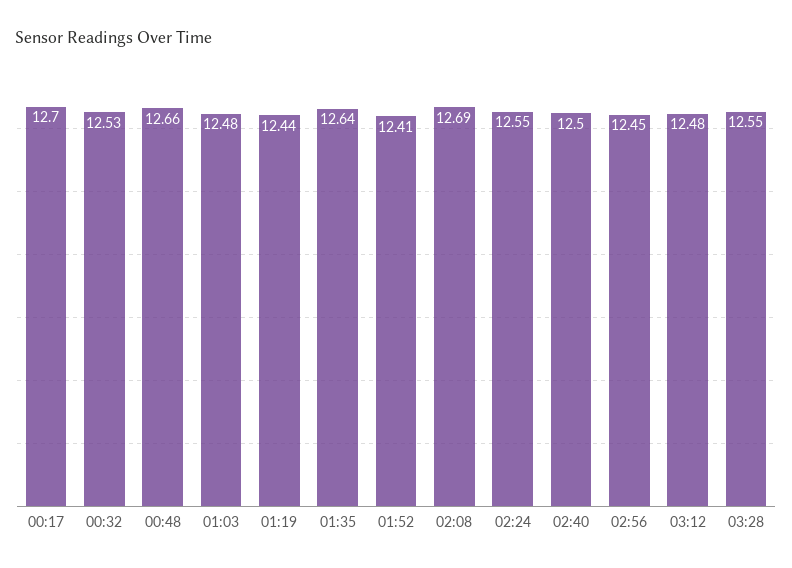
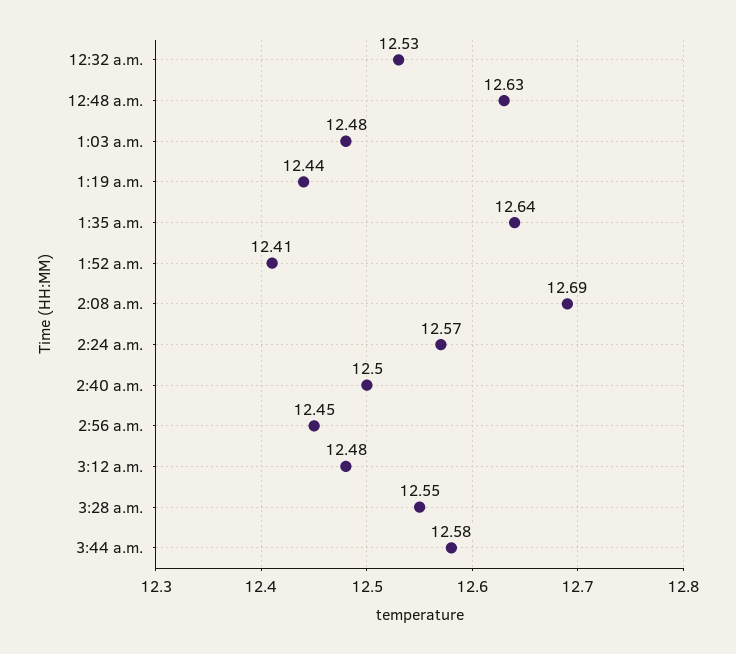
00:17: 12.7 -> none
00:48: 12.66 -> 12.63
02:24: 12.55 -> 12.57
3:44 a.m.: none -> 12.58

